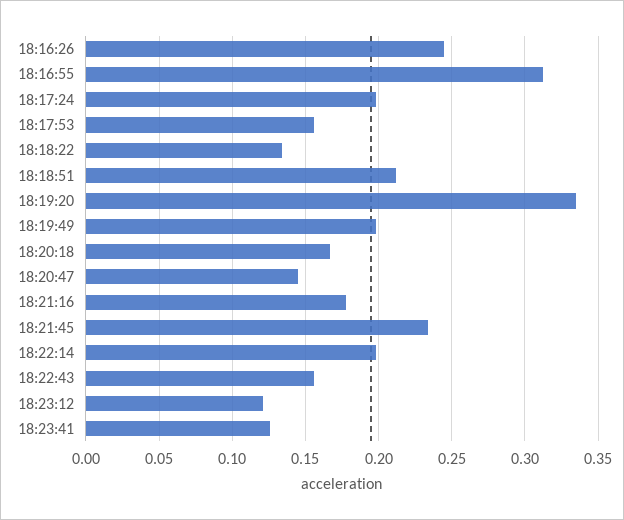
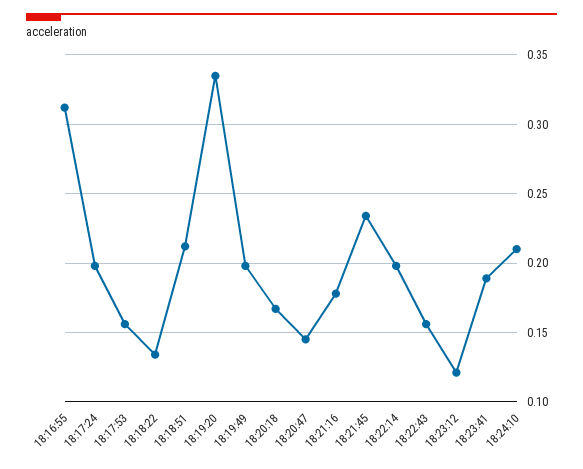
18:16:26: 0.245 -> none
18:23:41: 0.125 -> 0.19
18:24:10: none -> 0.21

